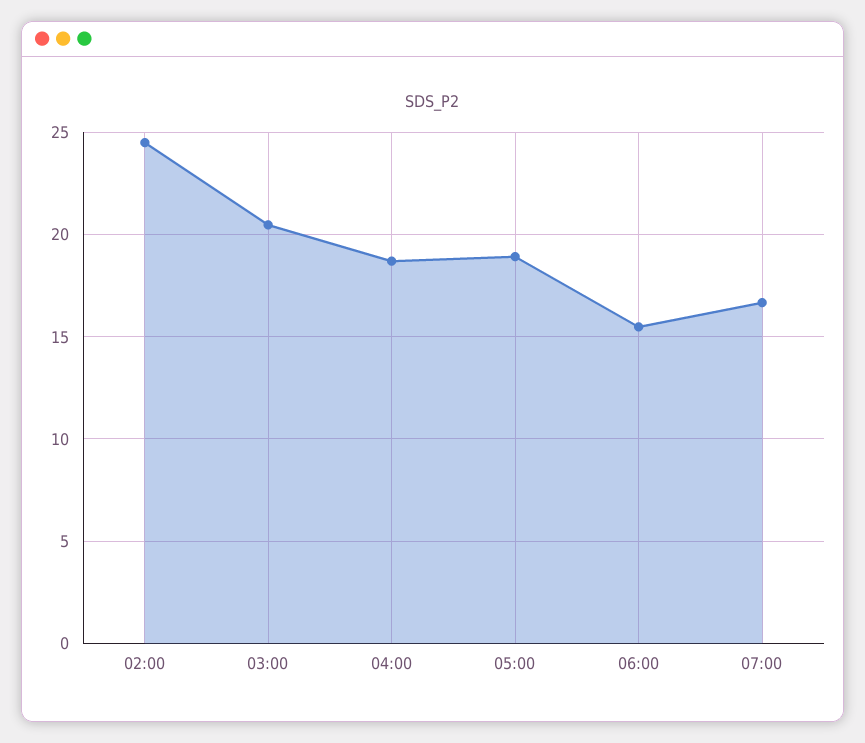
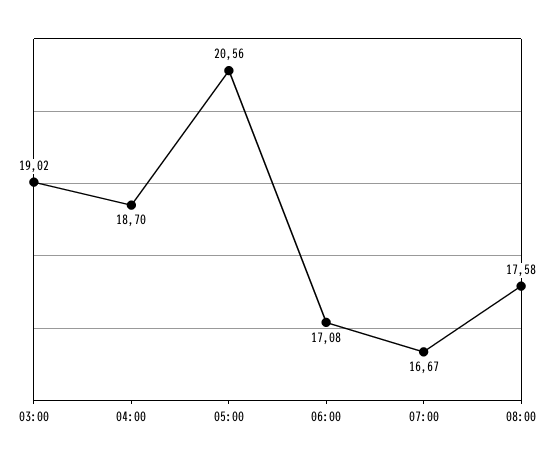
02:00: 24.5 -> none
03:00: 20.5 -> 19.02
05:00: 19 -> 20.56
06:00: 15.5 -> 17.08
08:00: none -> 17.58

